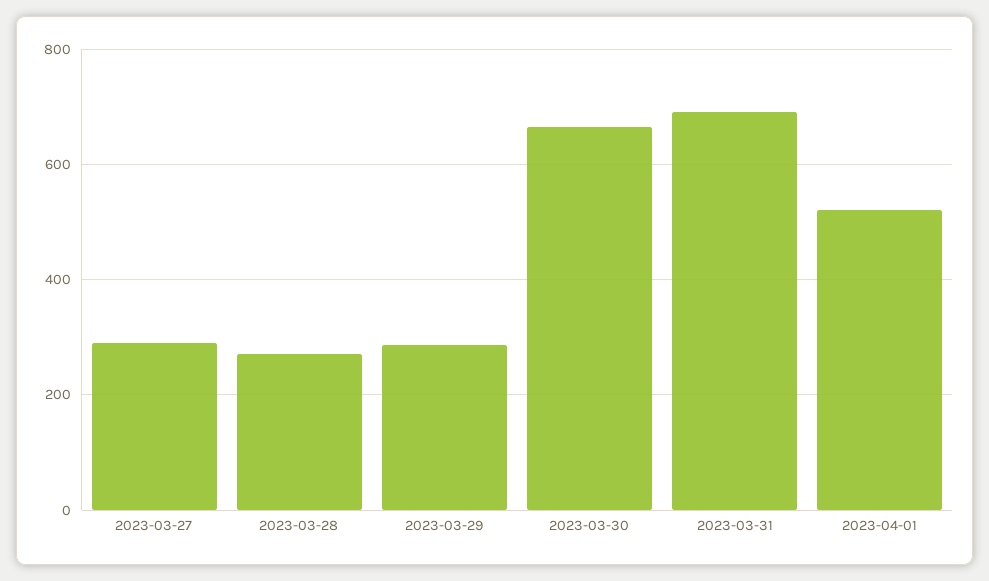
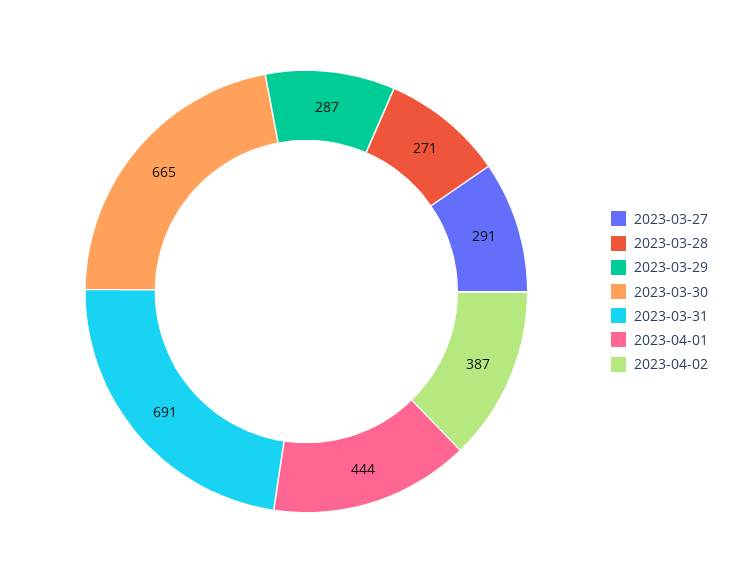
2023-04-01: 520 -> 444
2023-04-02: none -> 387

